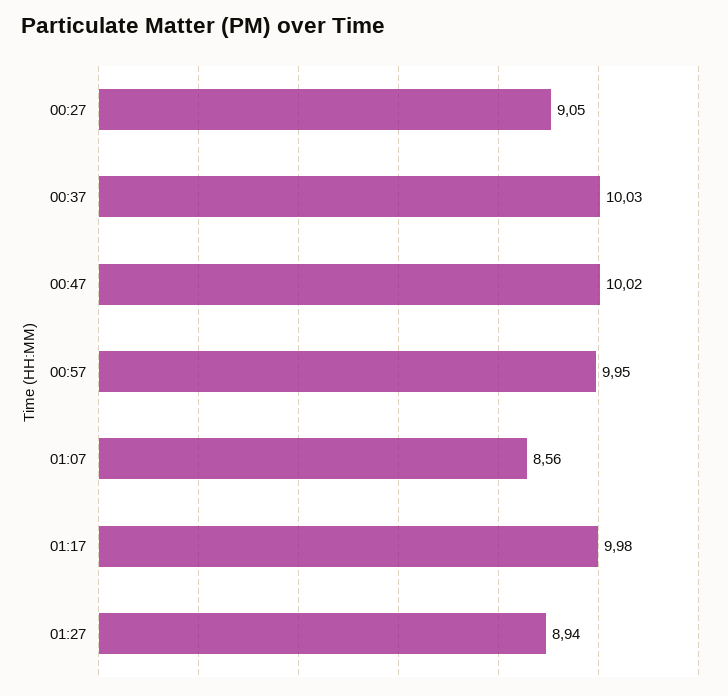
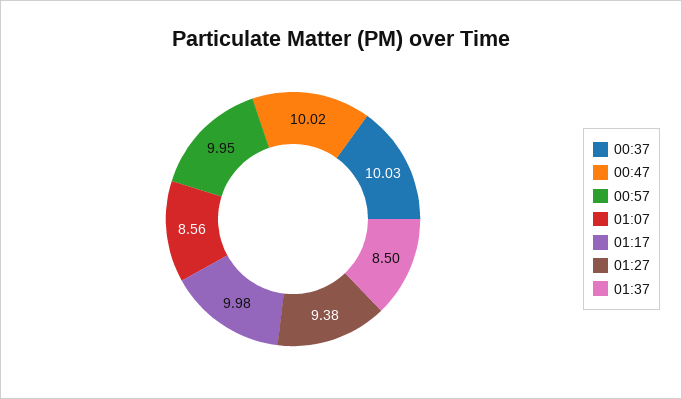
00:27: 9.05 -> none
01:27: 8.94 -> 9.38
01:37: none -> 8.5

